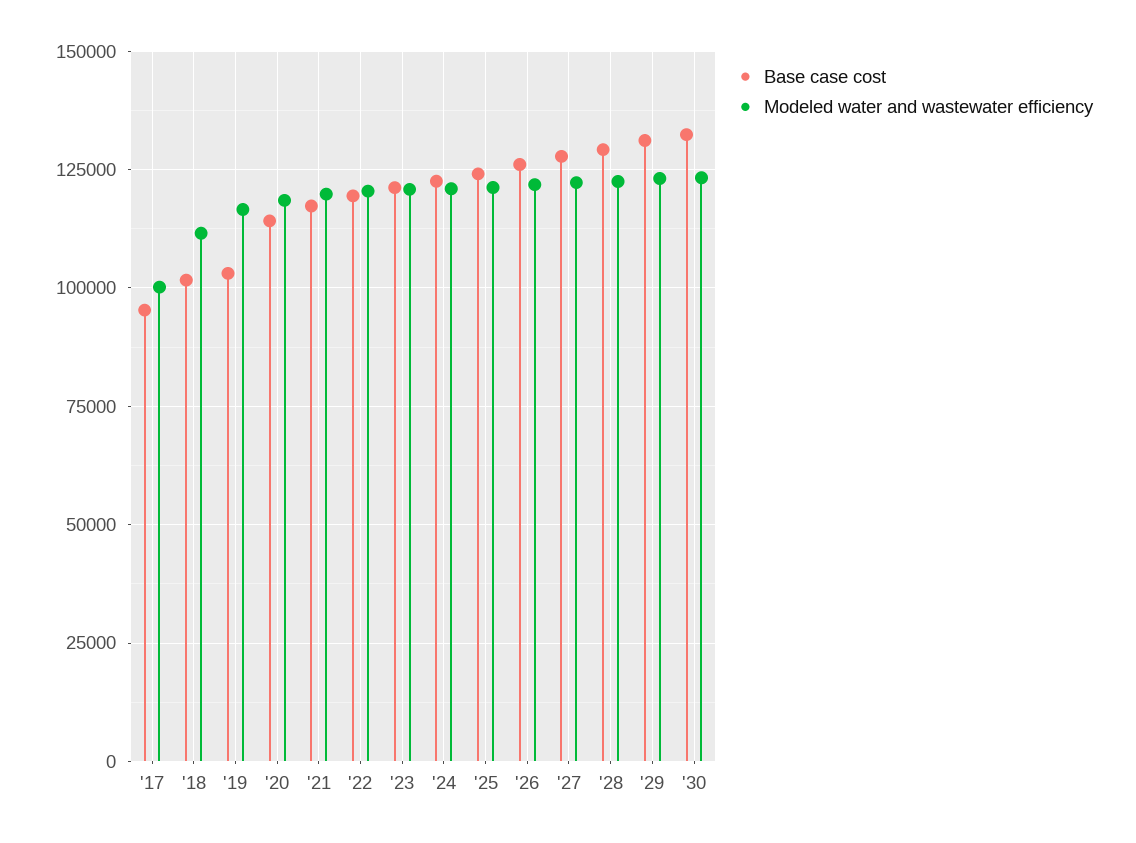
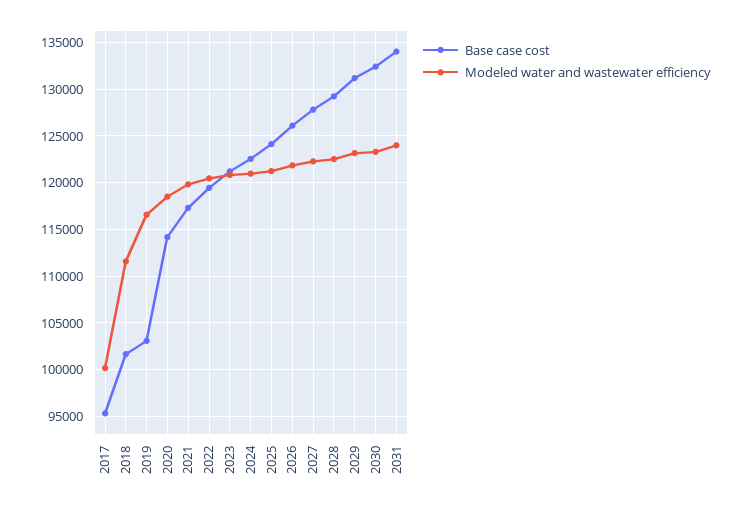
Base case cost, 2031: none -> 134000
Modeled water and wastewater efficiency, 2031: none -> 124000

